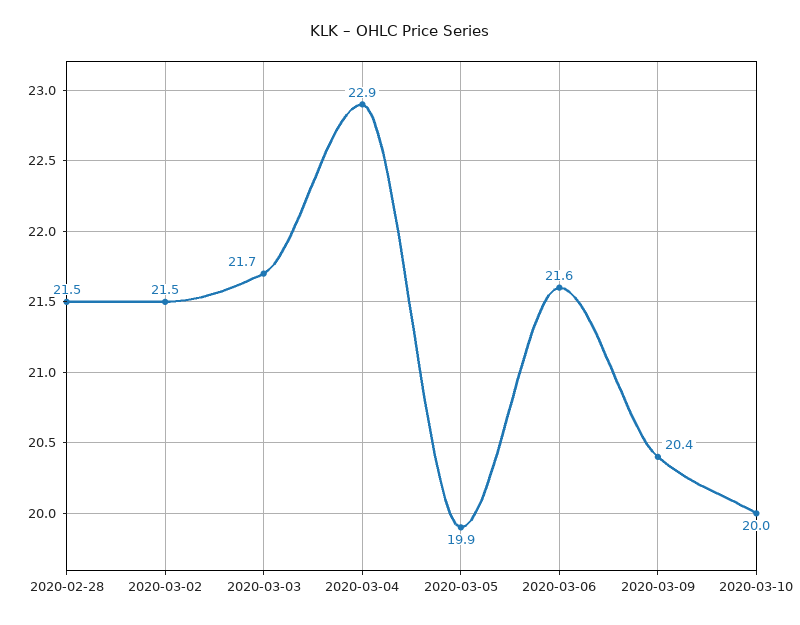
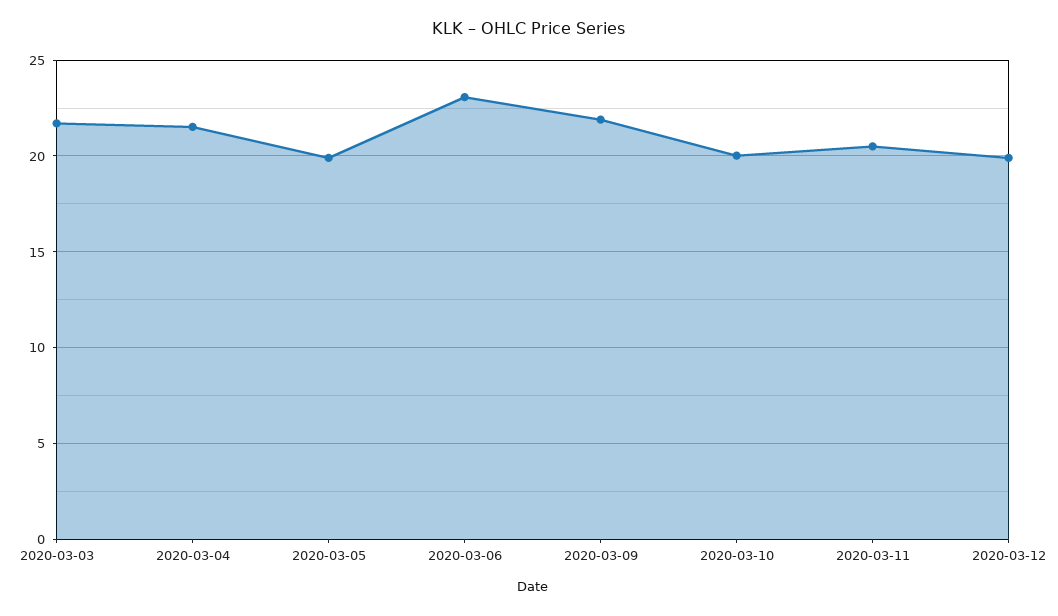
2020-02-28: 21.5 -> none
2020-03-02: 21.5 -> none
2020-03-04: 22.9 -> 21.5
2020-03-06: 21.6 -> 23
2020-03-09: 20.4 -> 22
2020-03-11: none -> 20.5
2020-03-12: none -> 20

